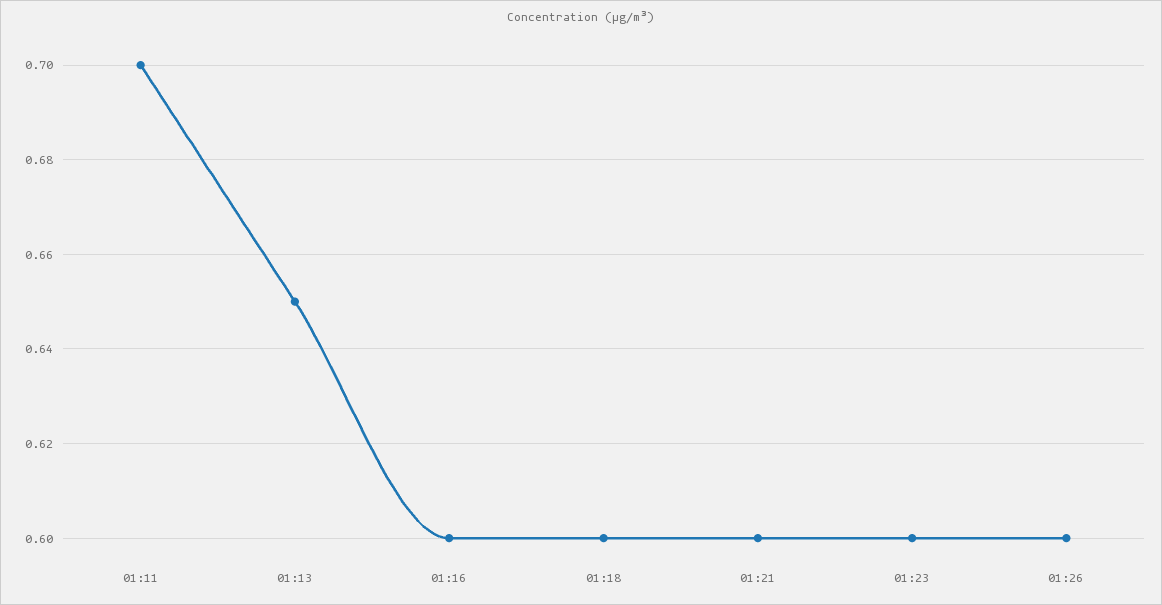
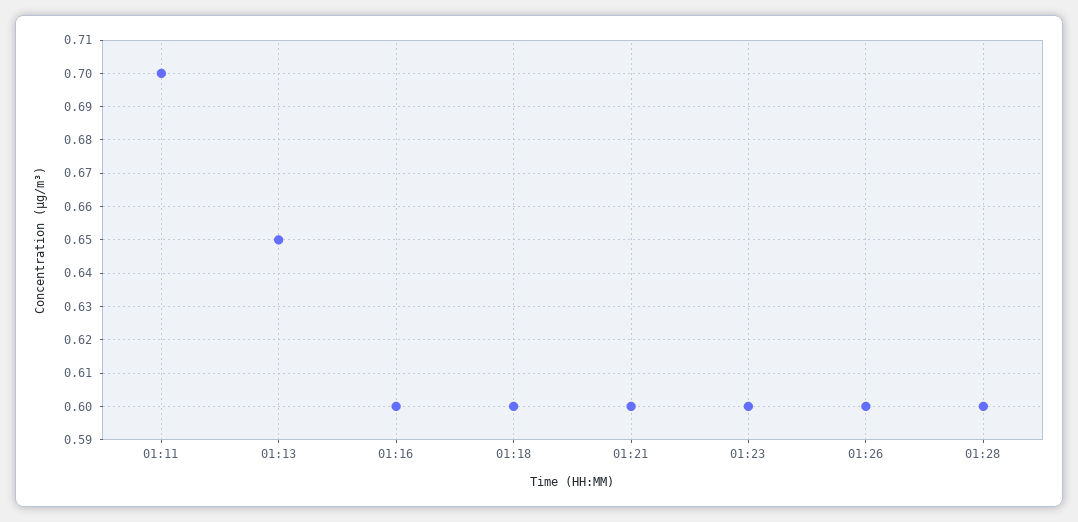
01:28: none -> 0.6

